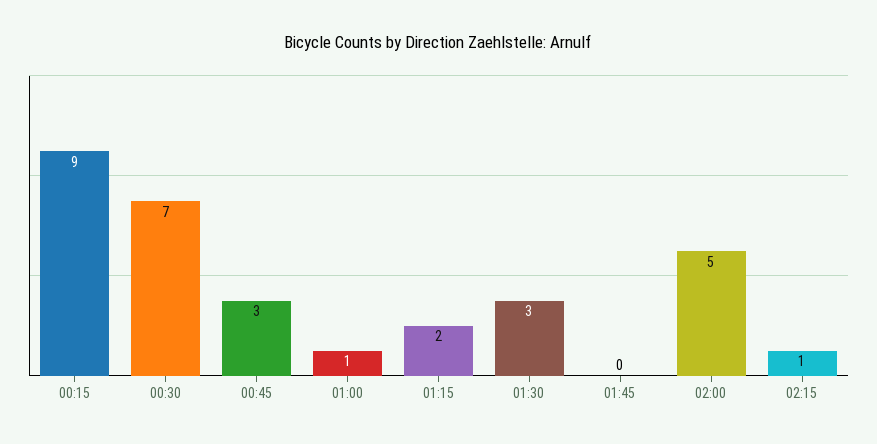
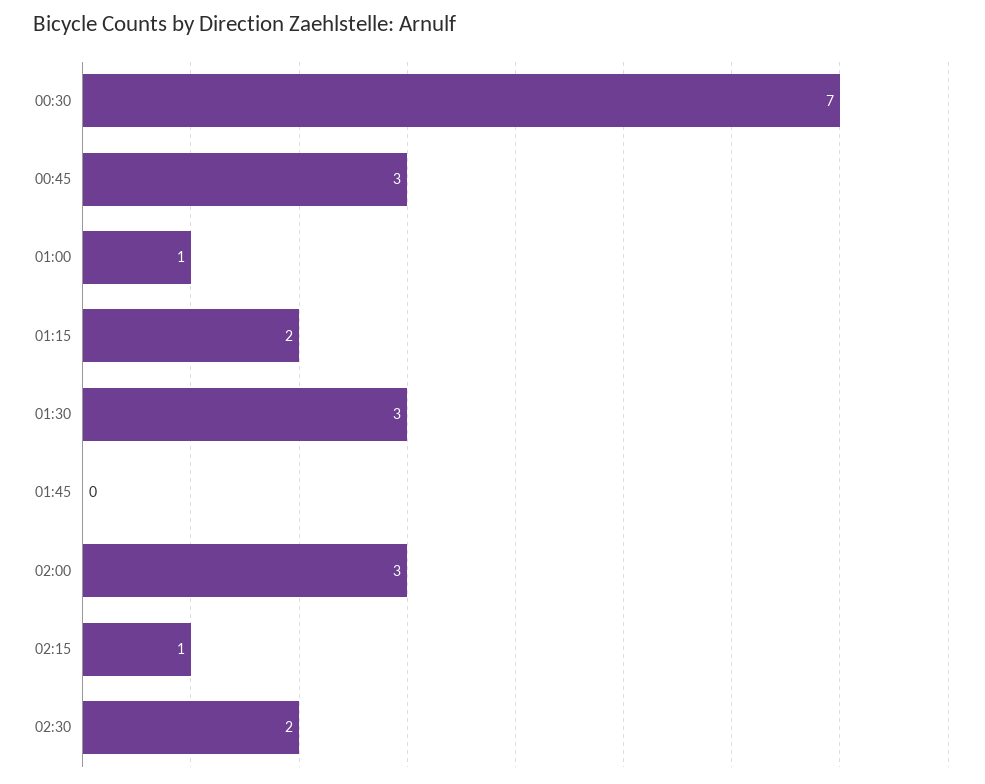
00:15: 9 -> none
02:00: 5 -> 3
02:30: none -> 2

